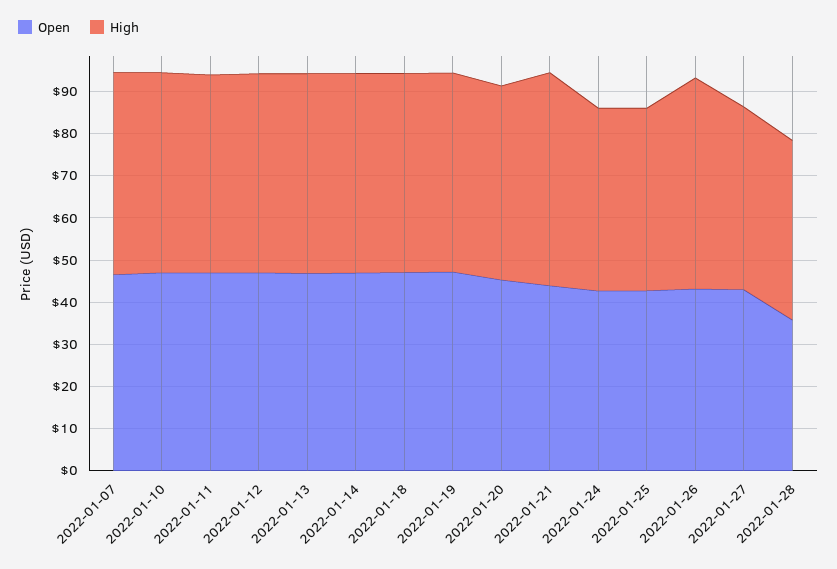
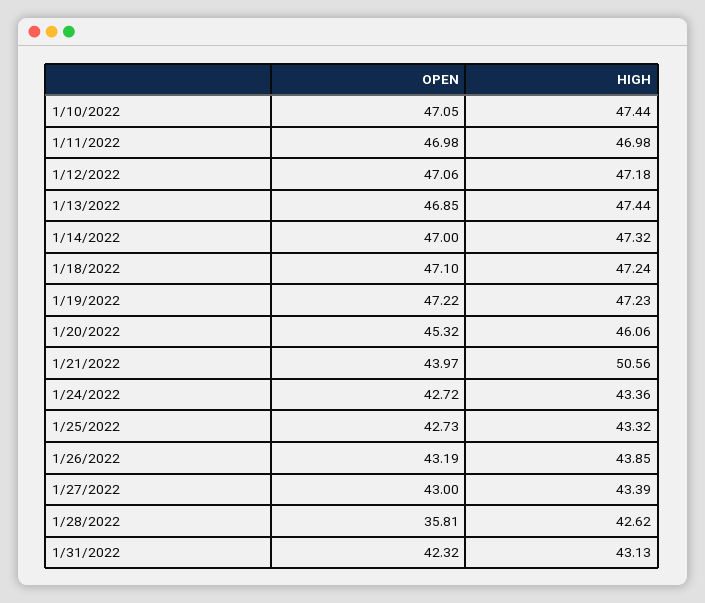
Open, 2022-01-07: 46 -> none
High, 2022-01-07: 48 -> none
High, 2022-01-26: 50 -> 43.85
Open, 1/31/2022: none -> 42.32
High, 1/31/2022: none -> 43.13

